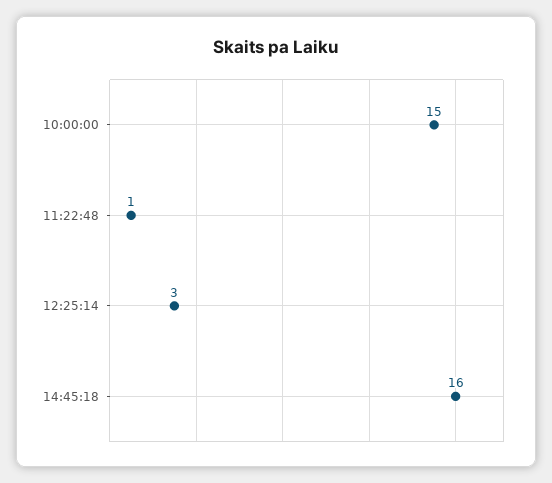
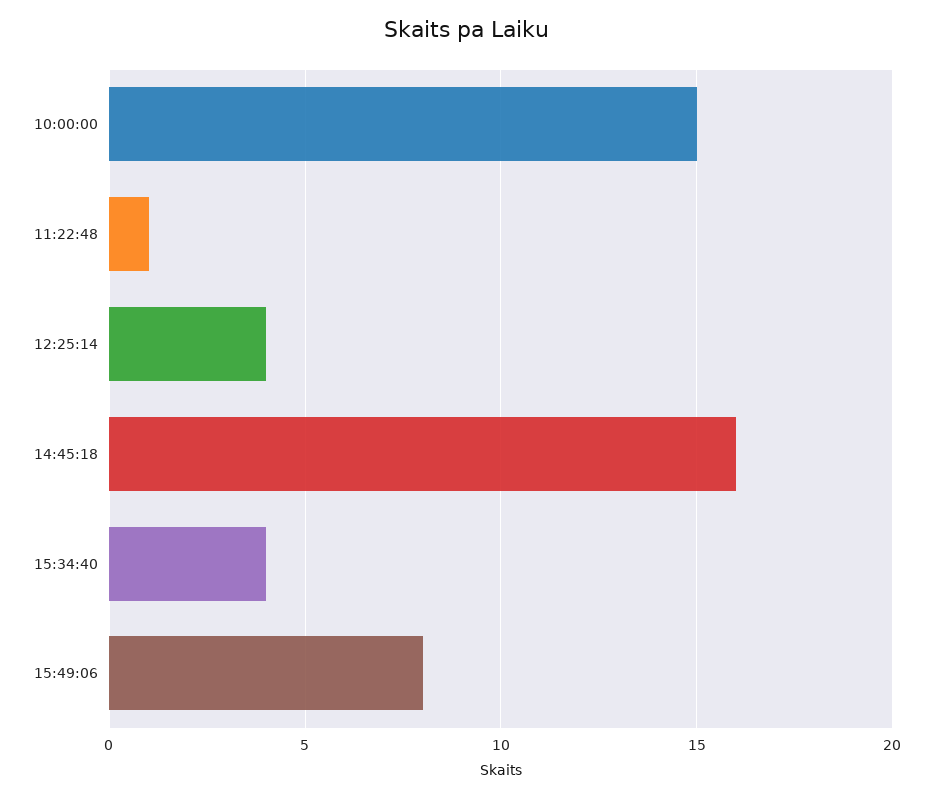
12:25:14: 3 -> 4
15:34:40: none -> 4
15:49:06: none -> 8

